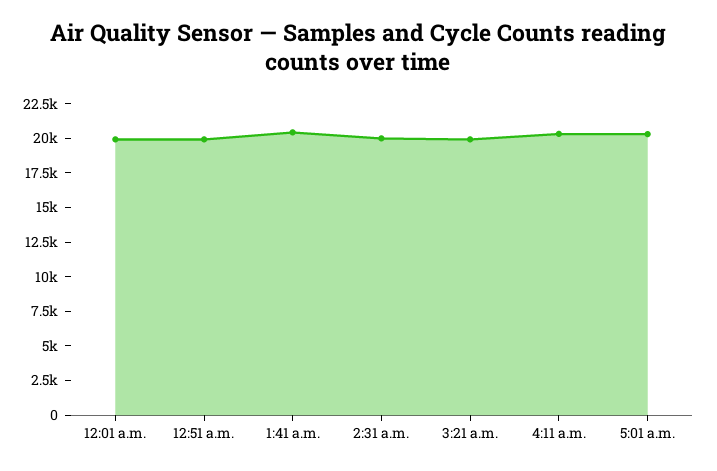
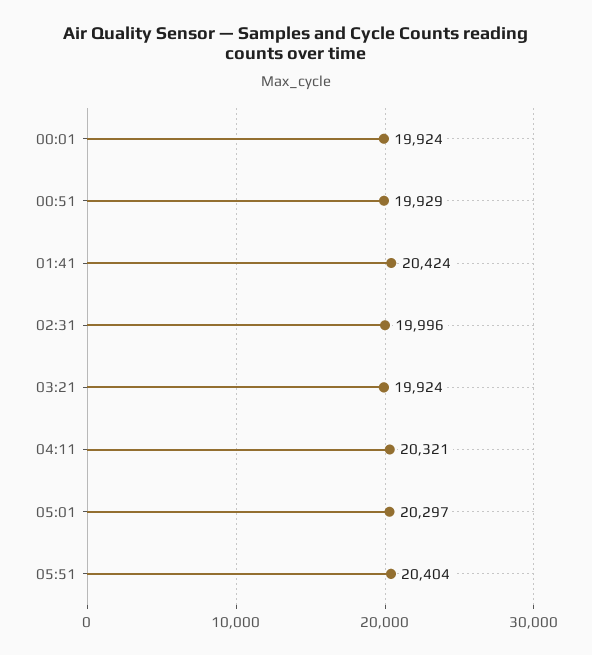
05:51: none -> 20404

